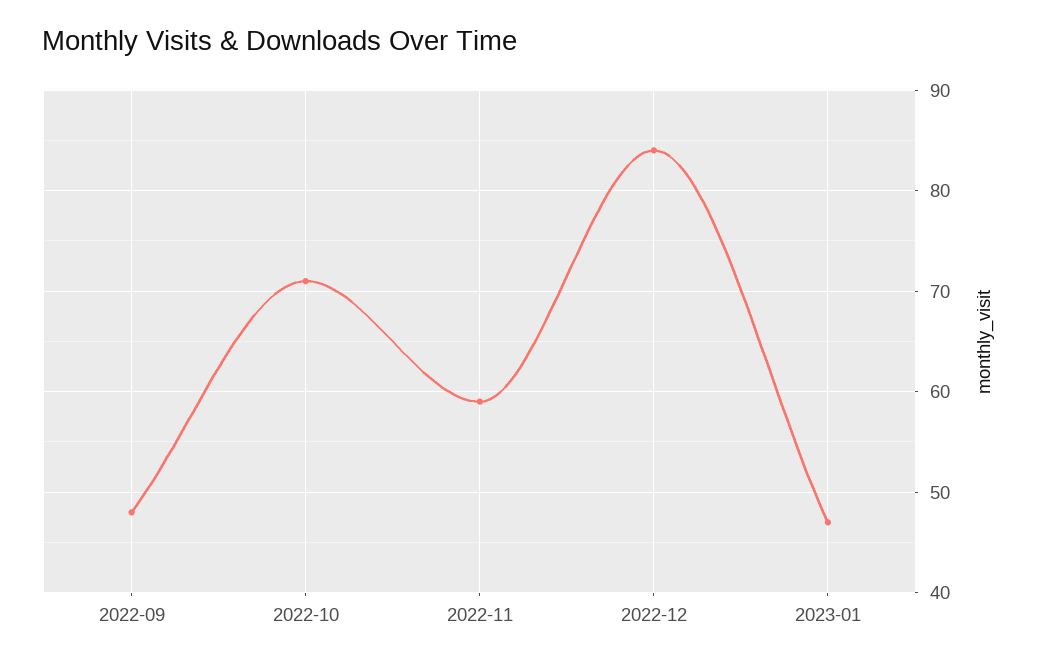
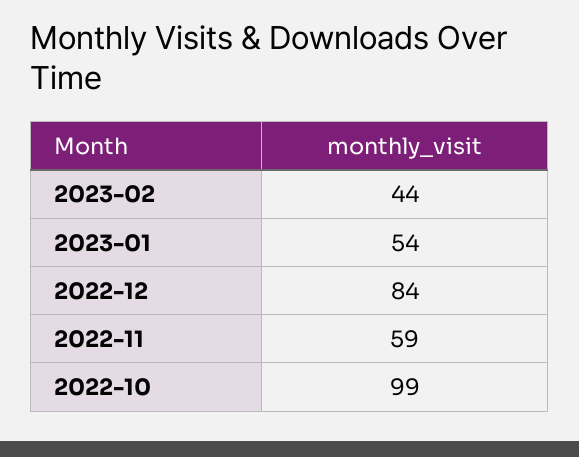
2022-09: 48 -> none
2022-10: 71 -> 99
2023-01: 47 -> 54
2023-02: none -> 44

